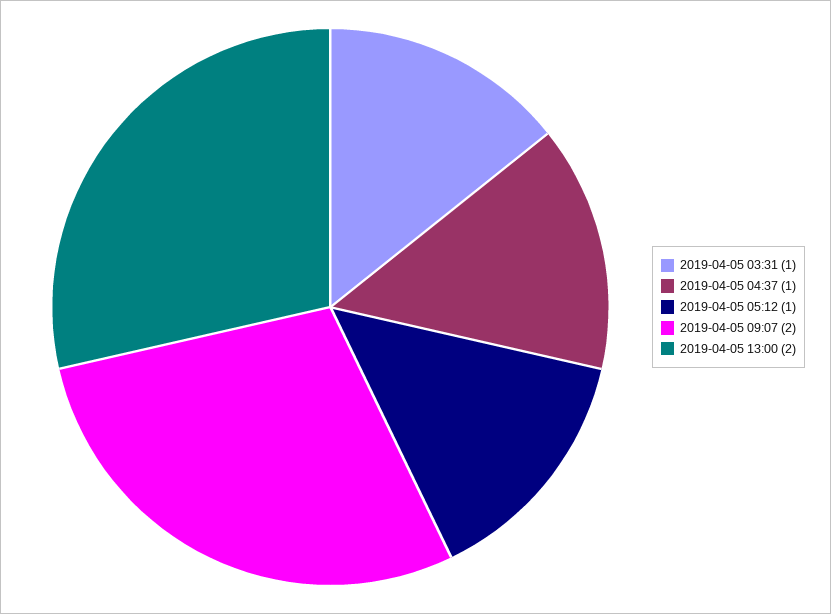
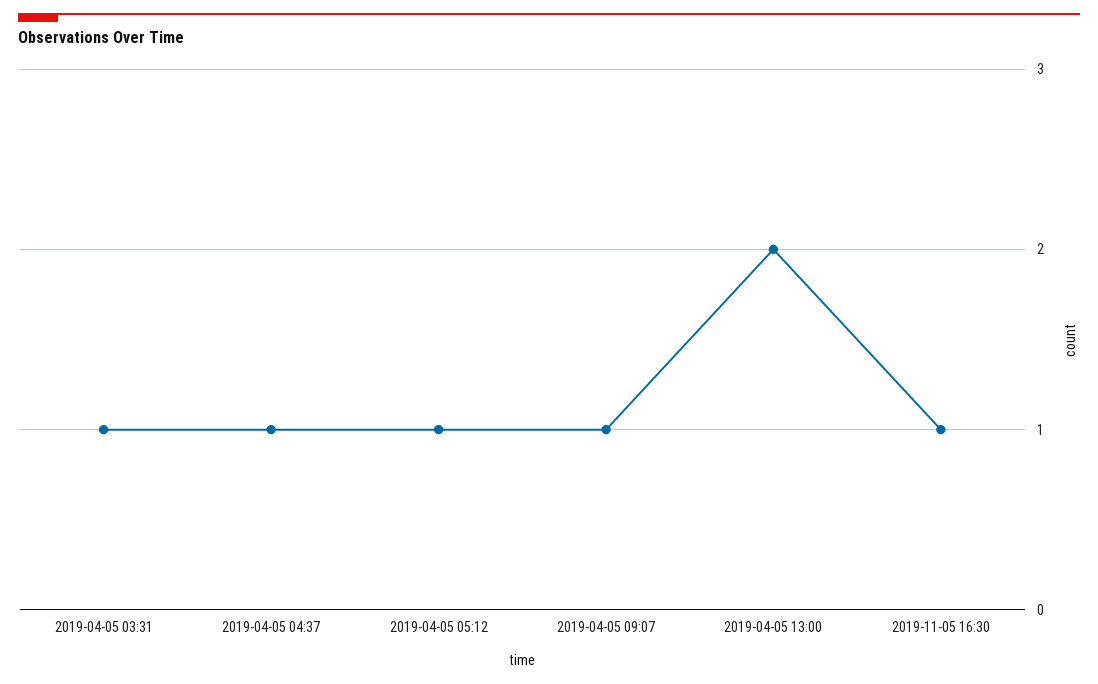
2019-04-05 09:07: 2 -> 1
2019-11-05 16:30: none -> 1

